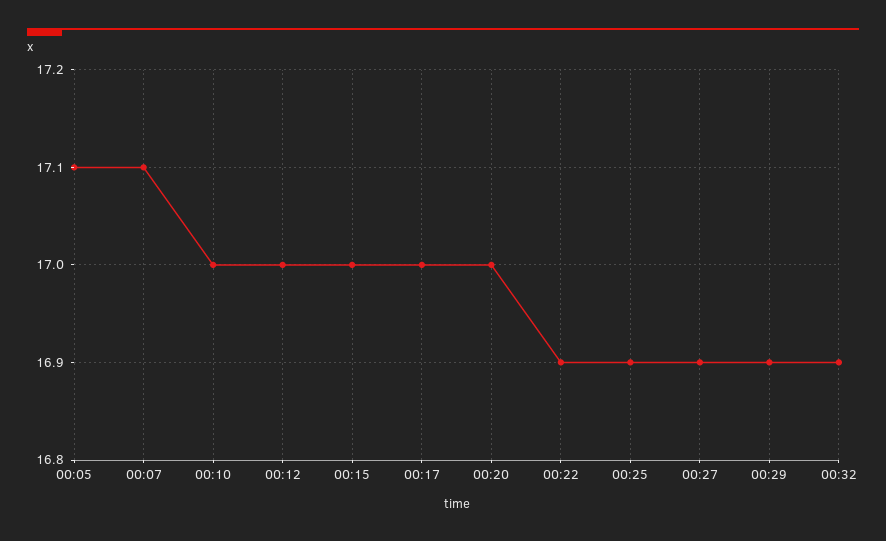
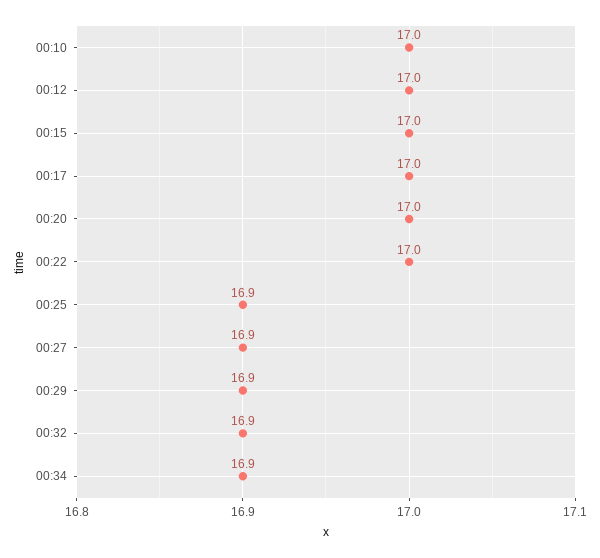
00:05: 17.1 -> none
00:07: 17.1 -> none
00:22: 16.9 -> 17
00:34: none -> 16.9

